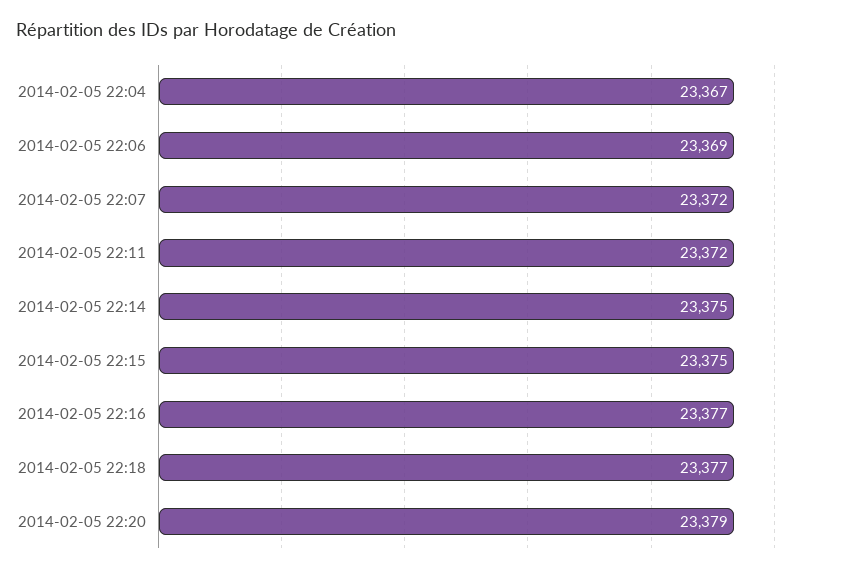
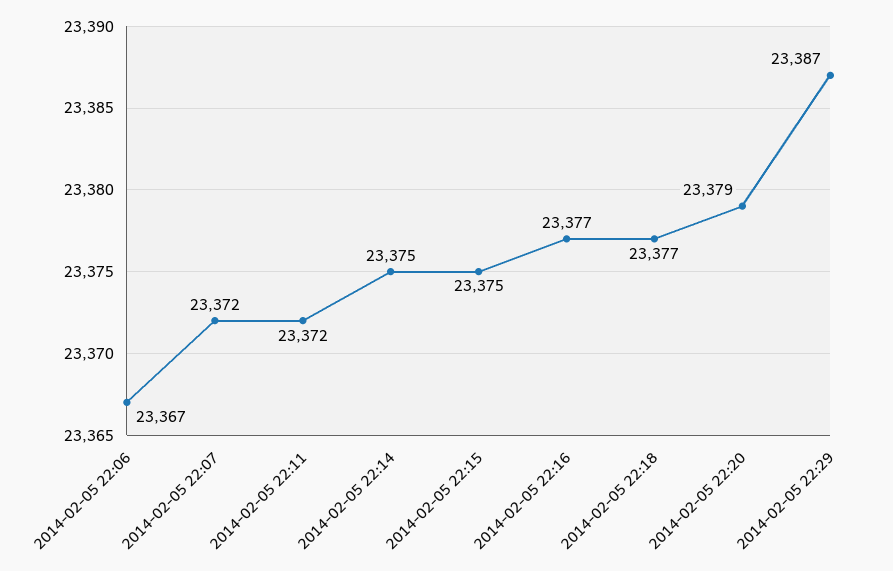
2014-02-05 22:04: 23367 -> none
2014-02-05 22:06: 23369 -> 23367
2014-02-05 22:29: none -> 23387

